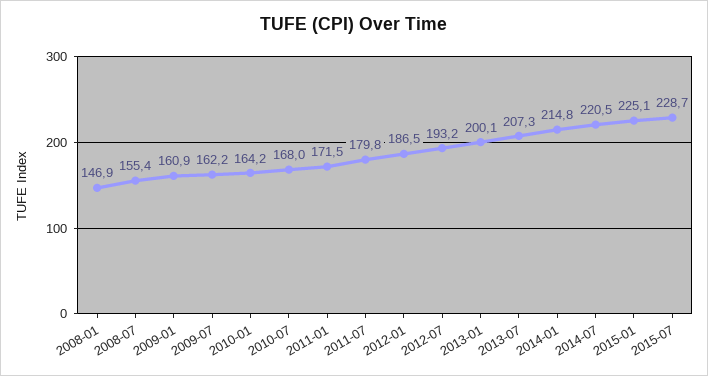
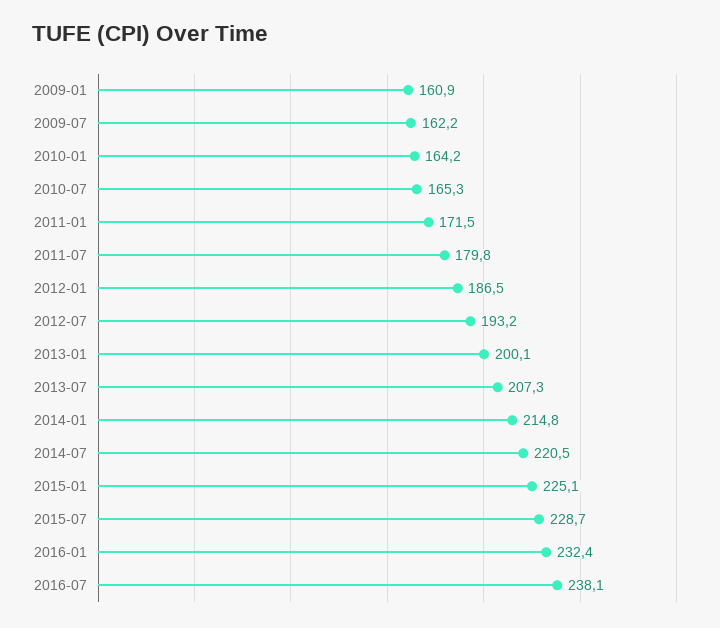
2008-01: 146.9 -> none
2008-07: 155.4 -> none
2010-07: 168 -> 165.3
2016-01: none -> 232.4
2016-07: none -> 238.1

